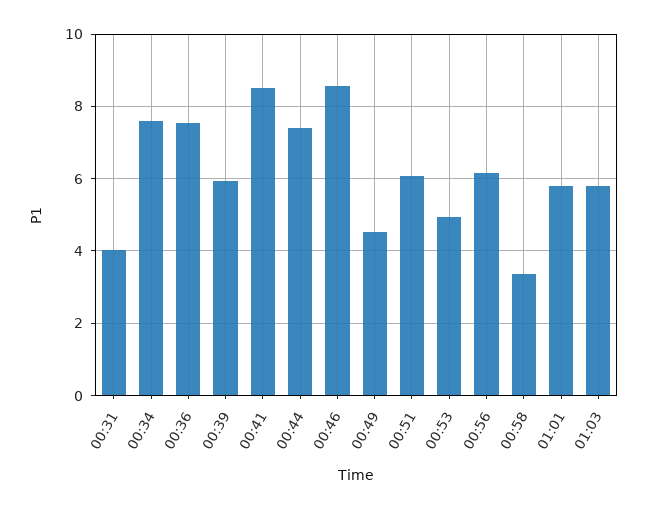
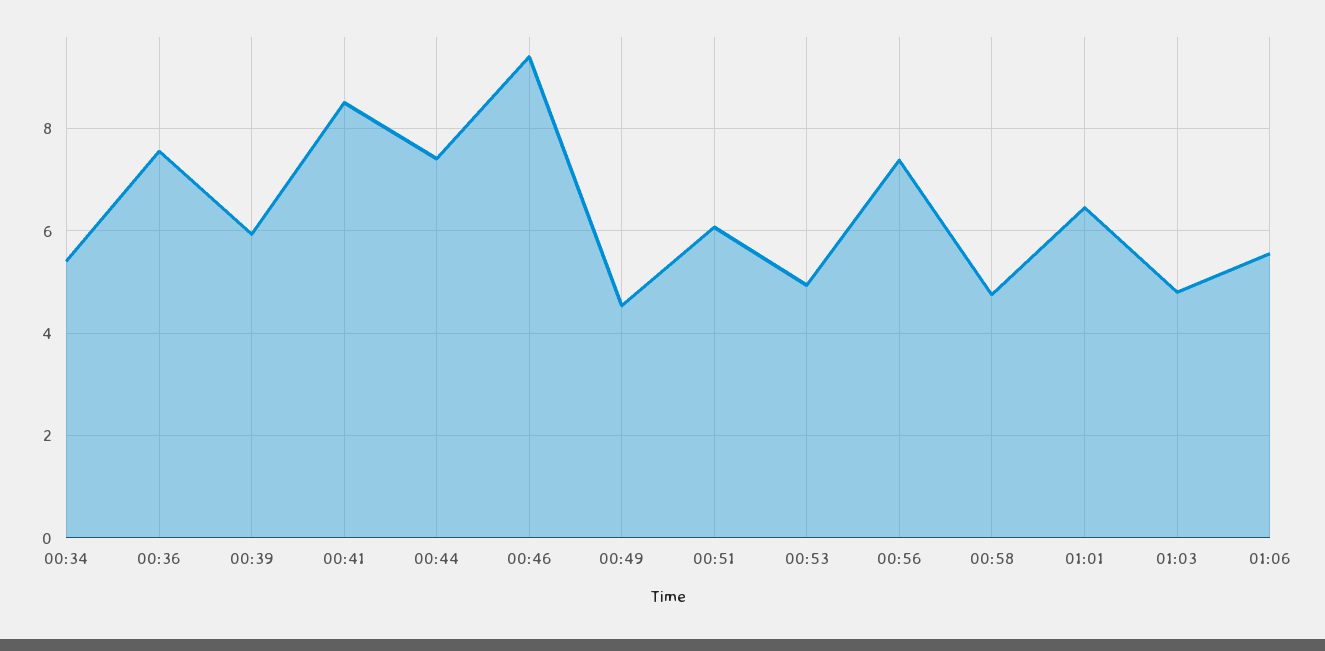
00:31: 4 -> none
00:34: 7.6 -> 5.4
00:46: 8.6 -> 9.4
00:56: 6.2 -> 7.4
00:58: 3.4 -> 4.8
01:01: 5.8 -> 6.4
01:03: 5.8 -> 4.8
01:06: none -> 5.6

